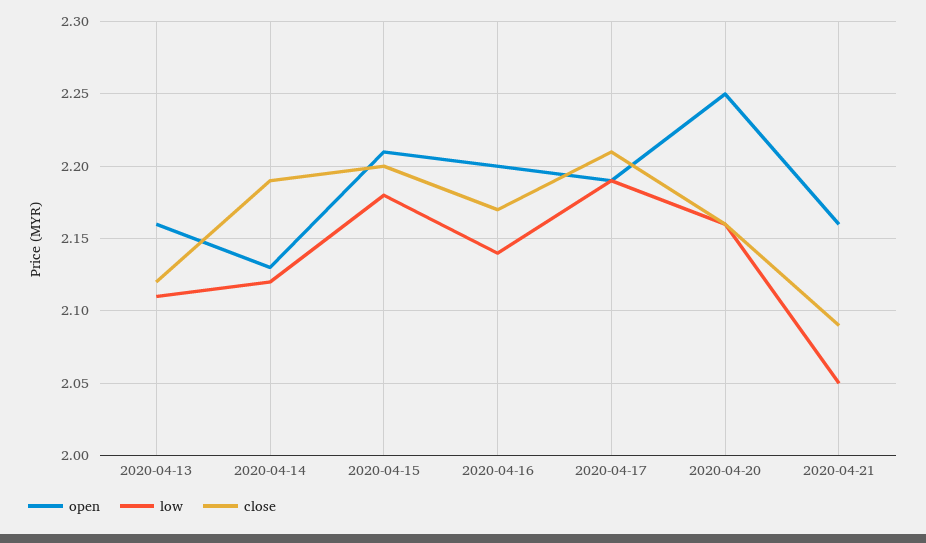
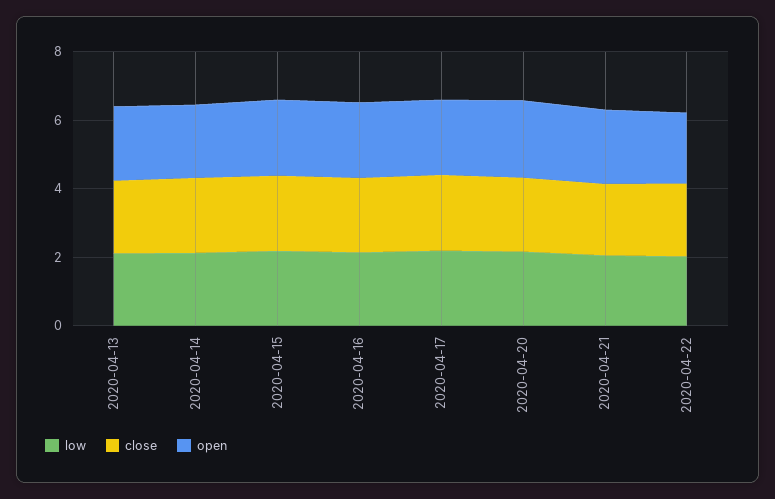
low, 2020-04-22: none -> 2
close, 2020-04-22: none -> 2
open, 2020-04-22: none -> 2

